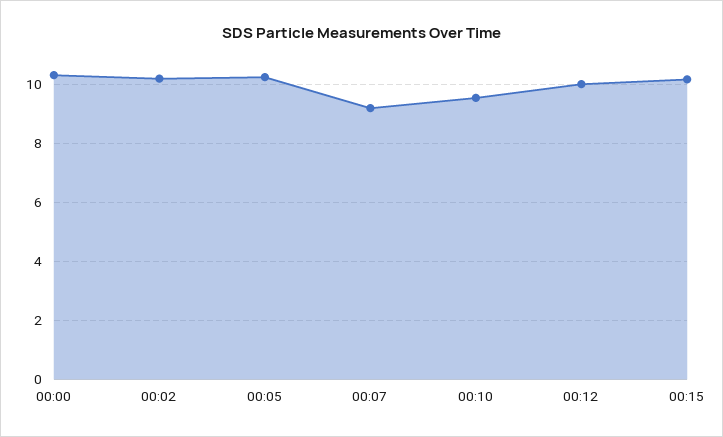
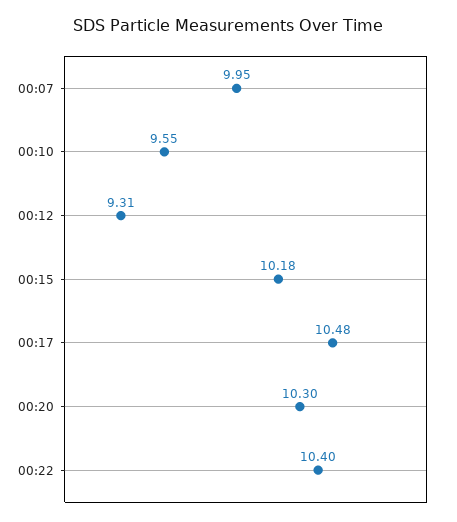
00:00: 10.25 -> none
00:02: 10.25 -> none
00:05: 10.25 -> none
00:07: 9.25 -> 9.95
00:12: 10 -> 9.31
00:17: none -> 10.48
00:20: none -> 10.3
00:22: none -> 10.4

